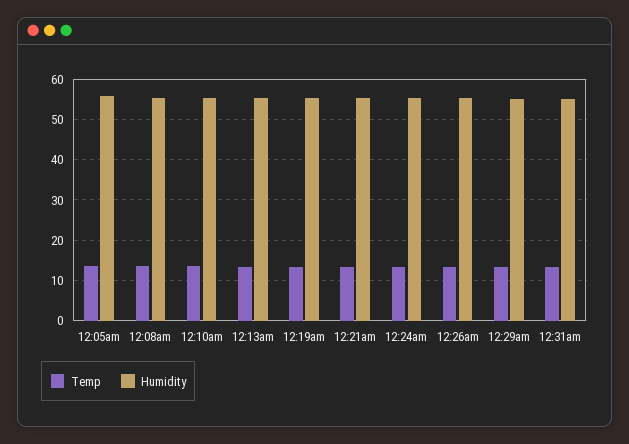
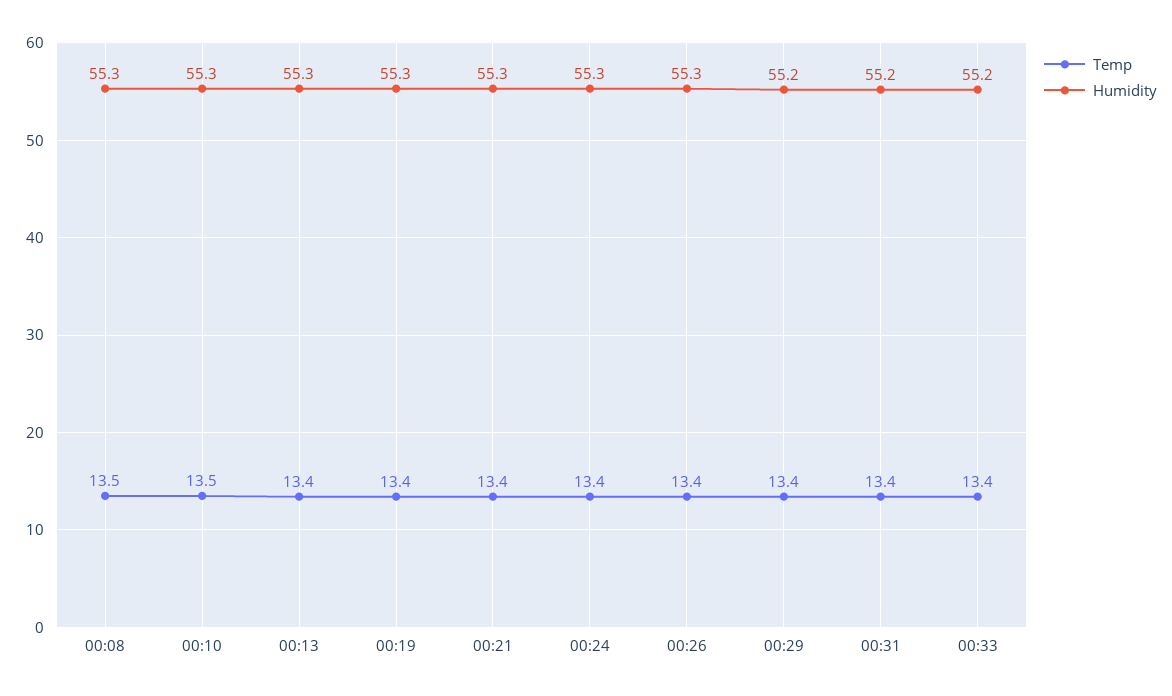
Temp, 12:05am: 14 -> none
Humidity, 12:05am: 56 -> none
Temp, 00:33: none -> 13.4
Humidity, 00:33: none -> 55.2

